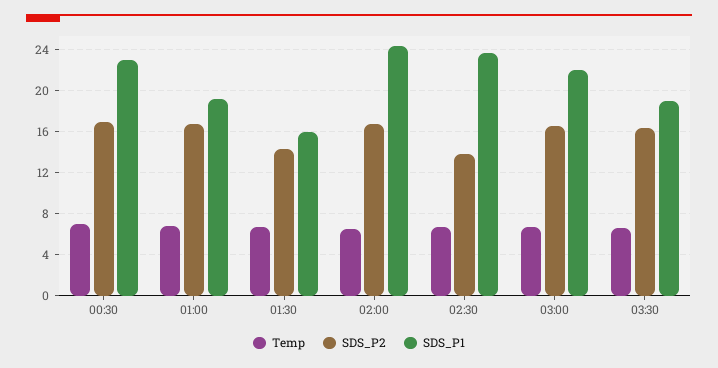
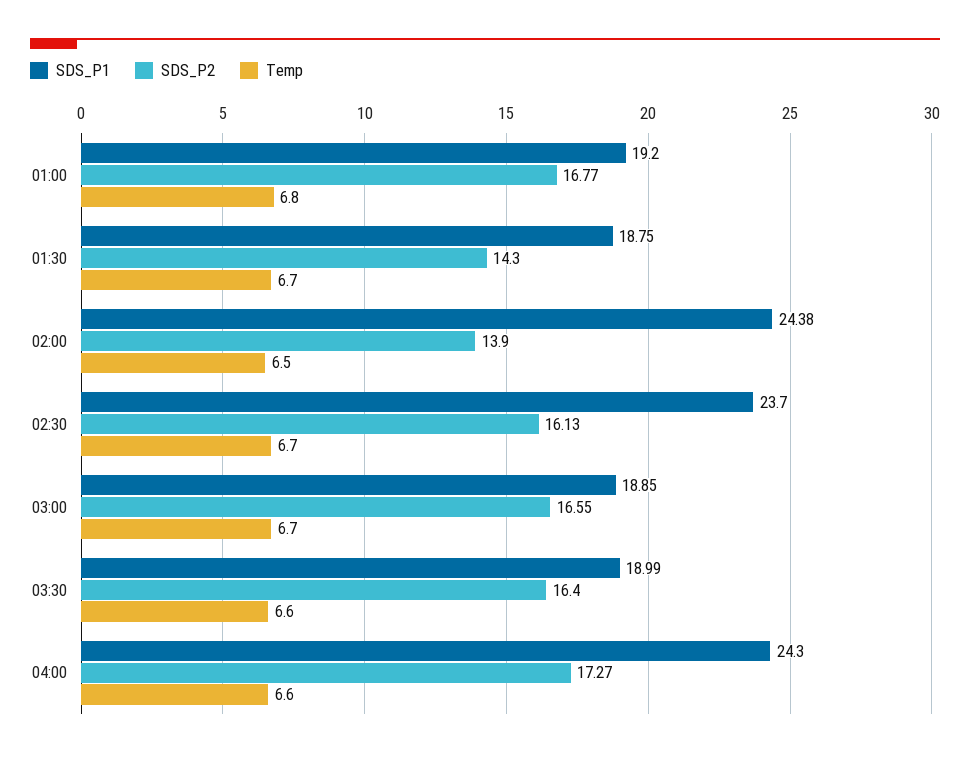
Temp, 00:30: 7 -> none
SDS_P2, 00:30: 17 -> none
SDS_P1, 00:30: 23 -> none
SDS_P1, 01:30: 16 -> 18.75
SDS_P2, 02:00: 17 -> 13.9
SDS_P2, 02:30: 14 -> 16.13
SDS_P1, 03:00: 22 -> 18.85
SDS_P1, 04:00: none -> 24.3
SDS_P2, 04:00: none -> 17.27
Temp, 04:00: none -> 6.6

